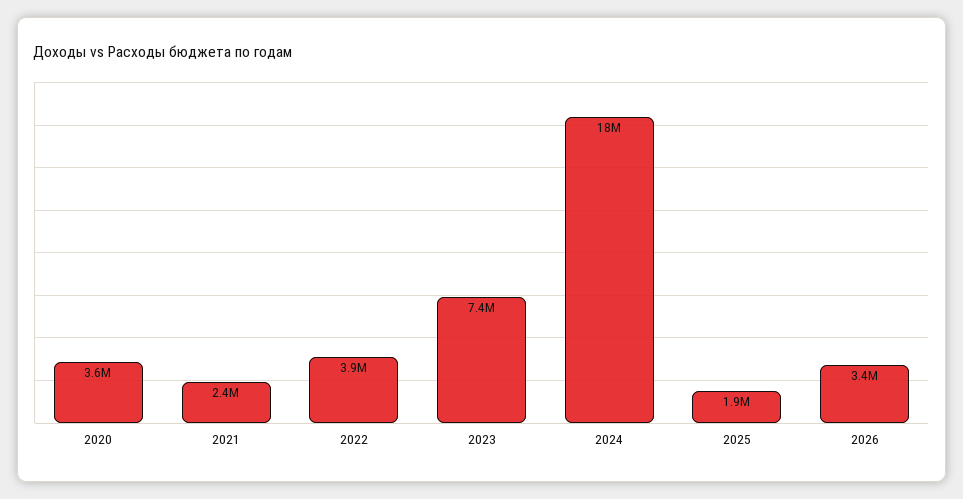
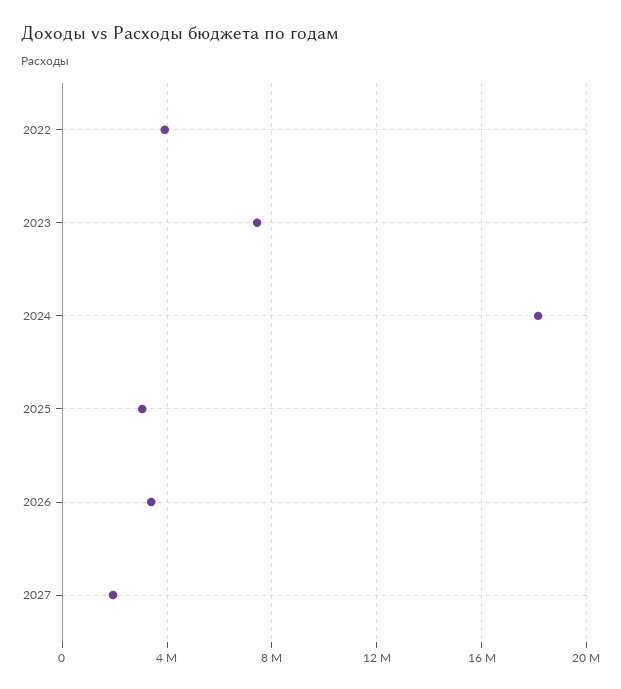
2020: 3600000 -> none
2021: 2400000 -> none
2025: 1900000 -> 3000000
2027: none -> 2000000

